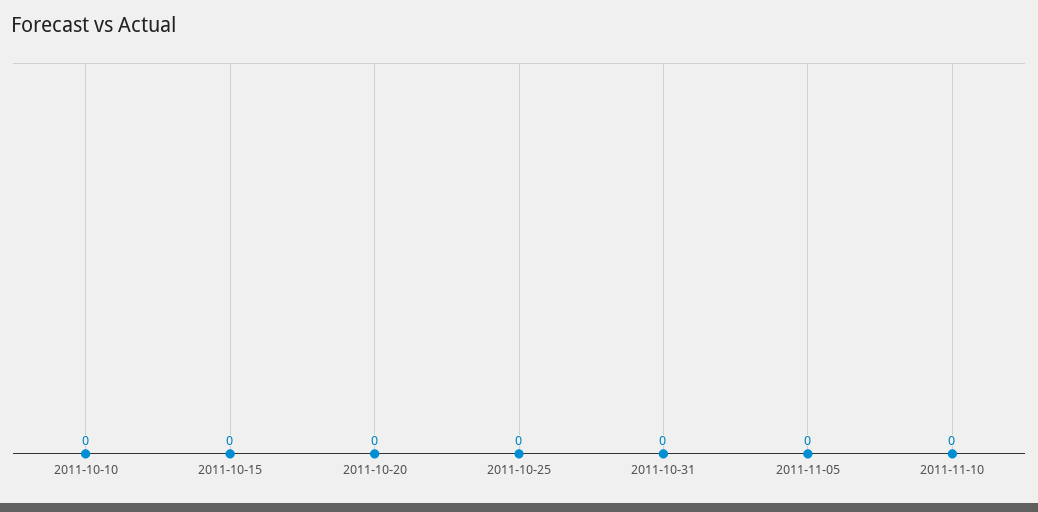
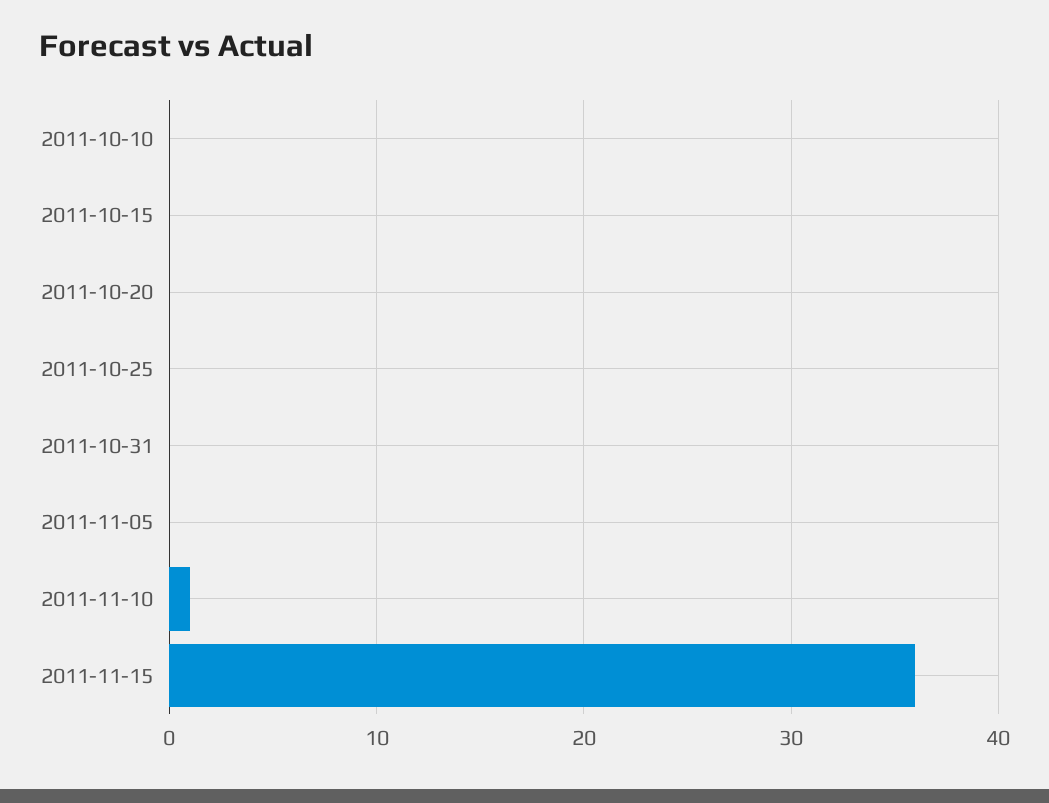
2011-11-10: 0 -> 1
2011-11-15: none -> 36

